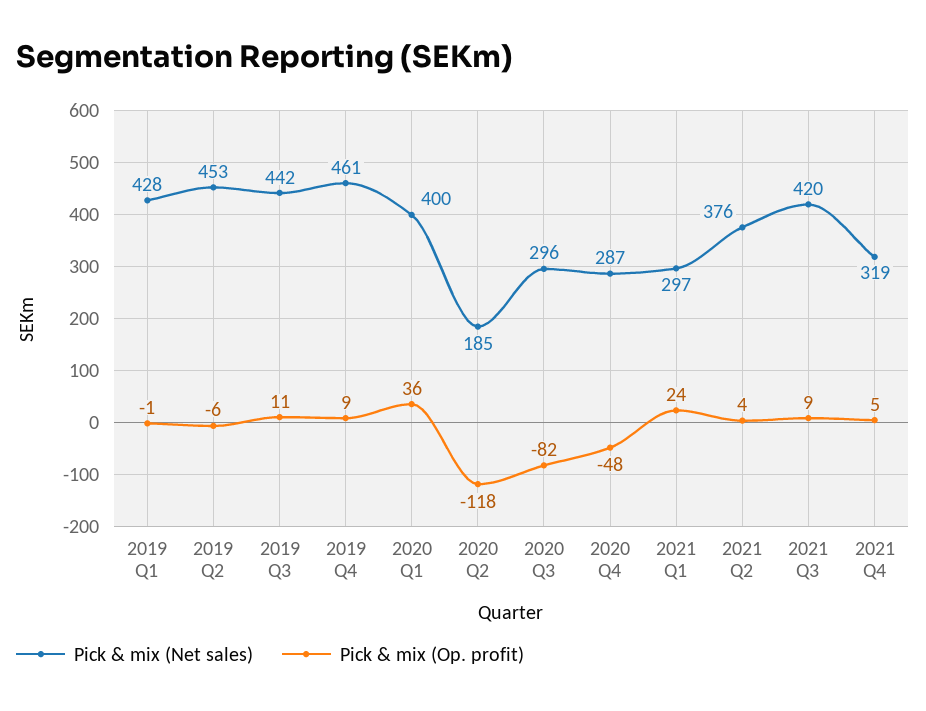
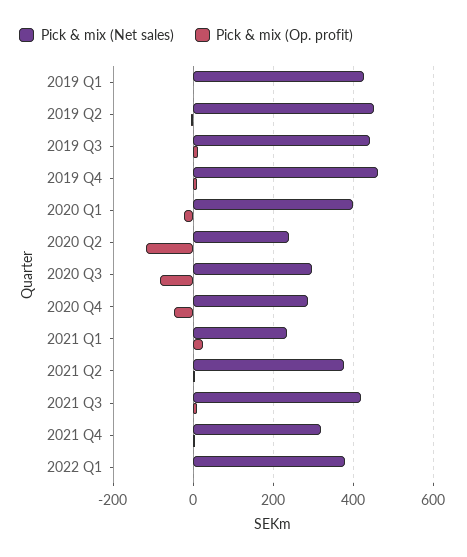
Pick & mix (Op. profit), 2020 Q1: 36 -> -20
Pick & mix (Net sales), 2020 Q2: 185 -> 240
Pick & mix (Net sales), 2021 Q1: 297 -> 240
Pick & mix (Net sales), 2022 Q1: none -> 380
Pick & mix (Op. profit), 2022 Q1: none -> 0

